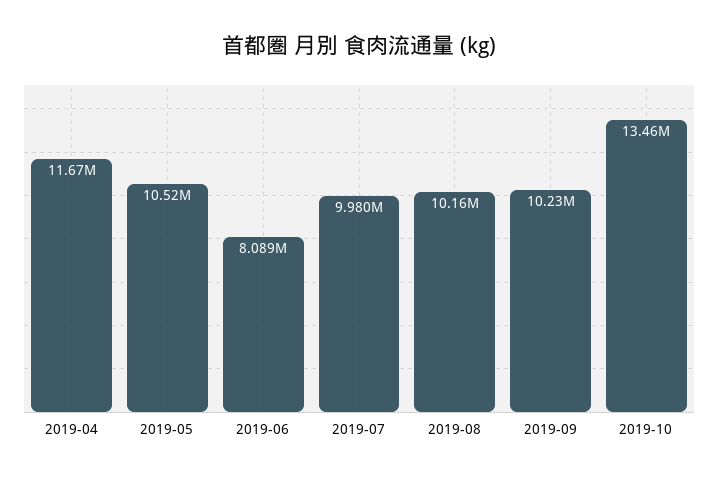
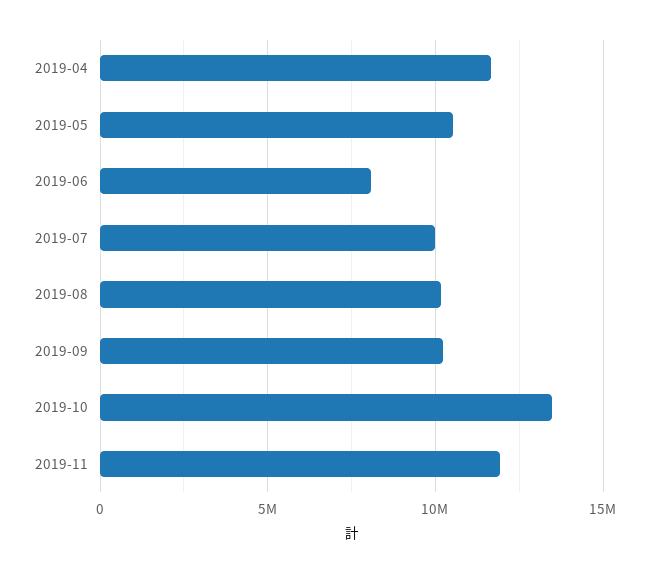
2019-11: none -> 12000000

